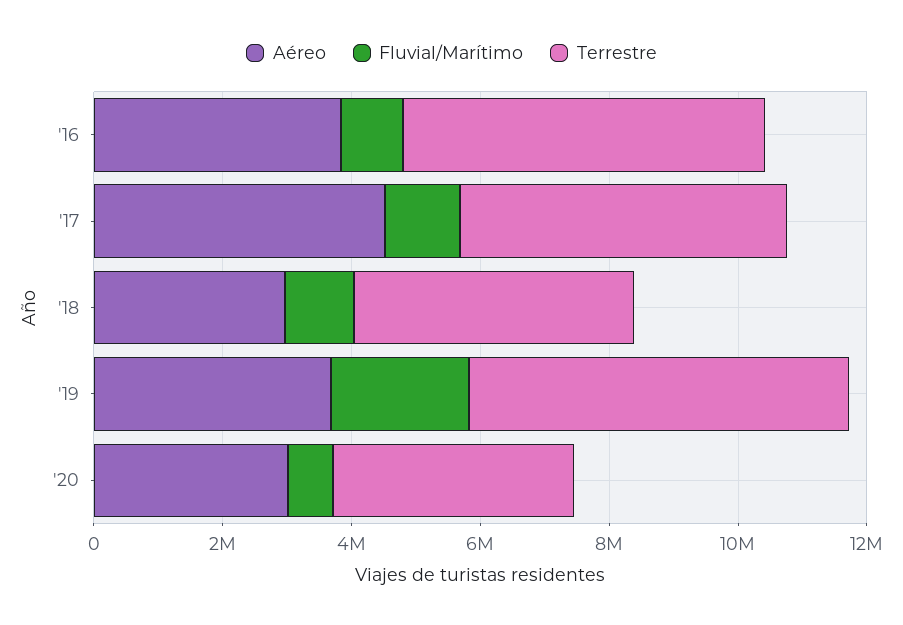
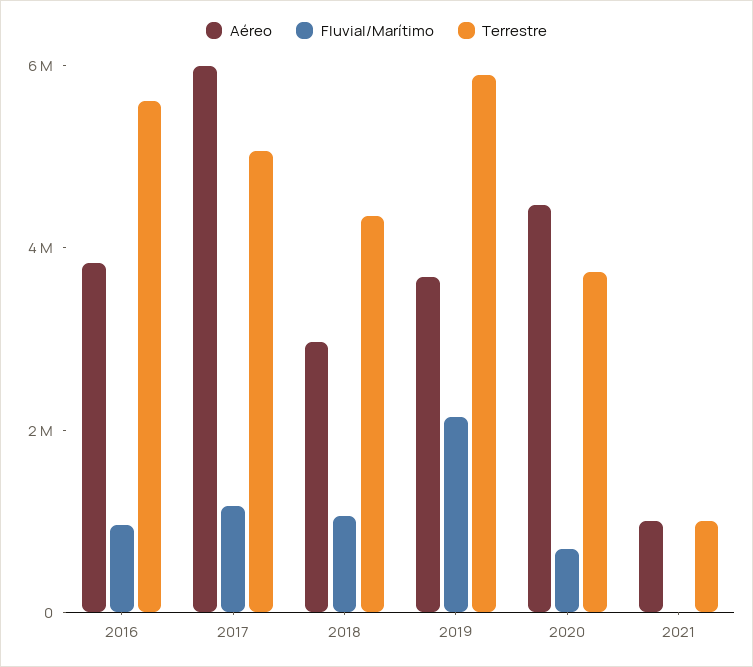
Aéreo, '17: 4500000 -> 6000000
Aéreo, '20: 3000000 -> 4500000
Aéreo, 2021: none -> 1000000
Fluvial/Marítimo, 2021: none -> 0
Terrestre, 2021: none -> 1000000

